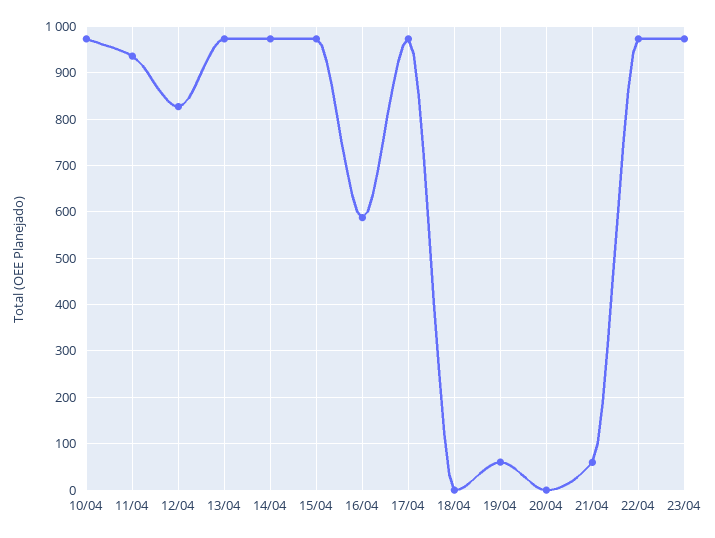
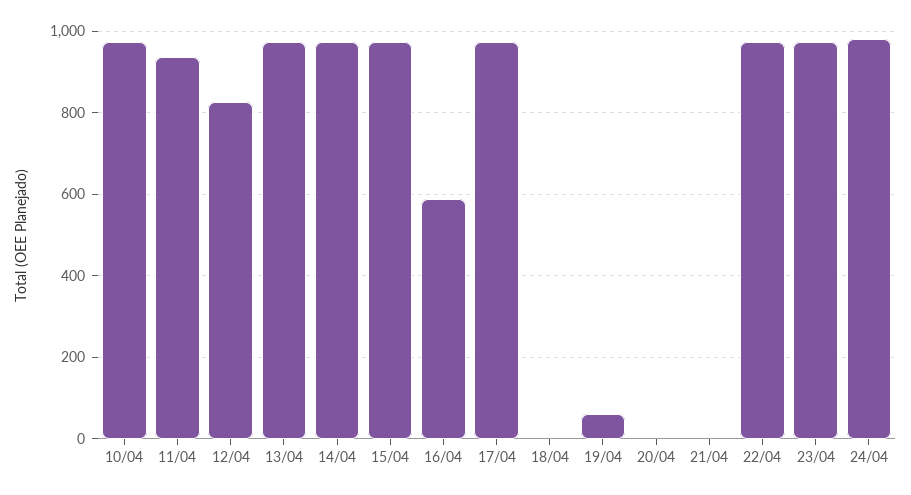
21/04: 60 -> 0
24/04: none -> 980

